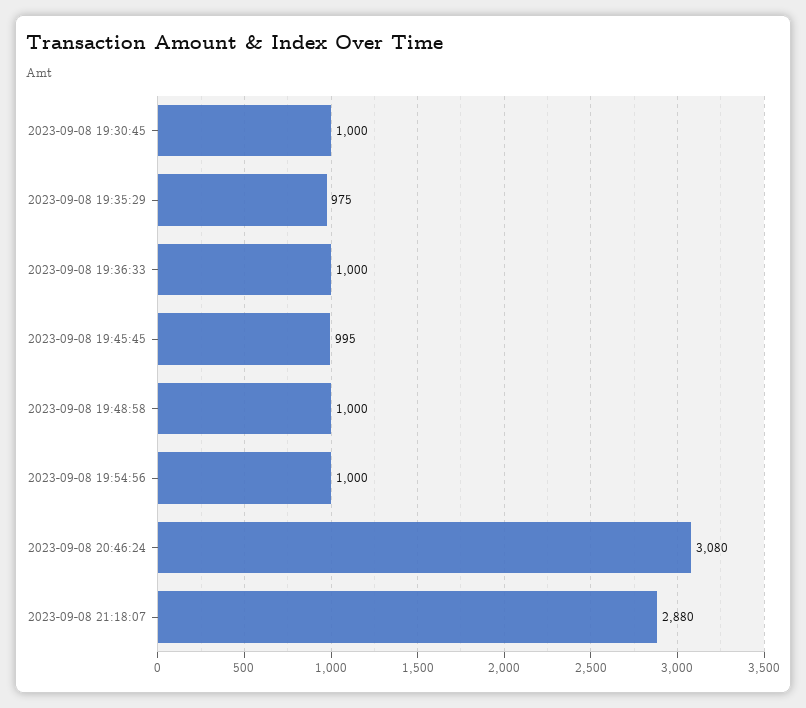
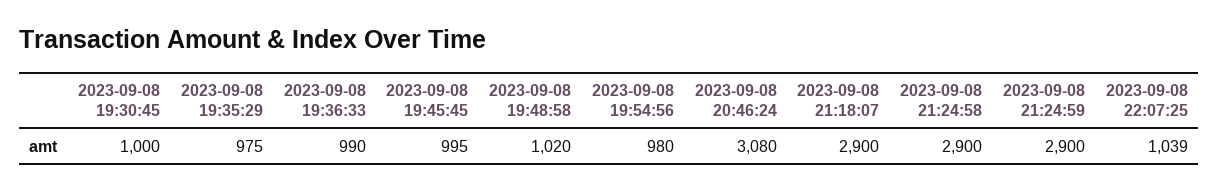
2023-09-08 19:36:33: 1000 -> 990
2023-09-08 19:48:58: 1000 -> 1020
2023-09-08 19:54:56: 1000 -> 980
2023-09-08 21:18:07: 2880 -> 2900
2023-09-08 21:24:58: none -> 2900
2023-09-08 21:24:59: none -> 2900
2023-09-08 22:07:25: none -> 1039

